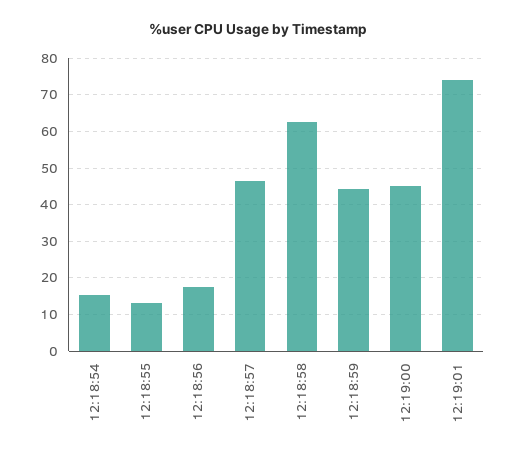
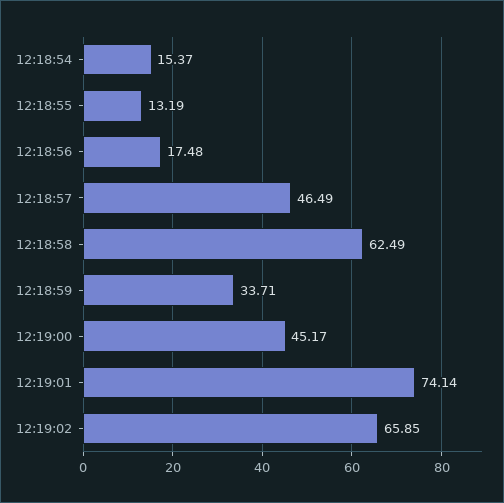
12:18:59: 44 -> 33.71
12:19:02: none -> 65.85

